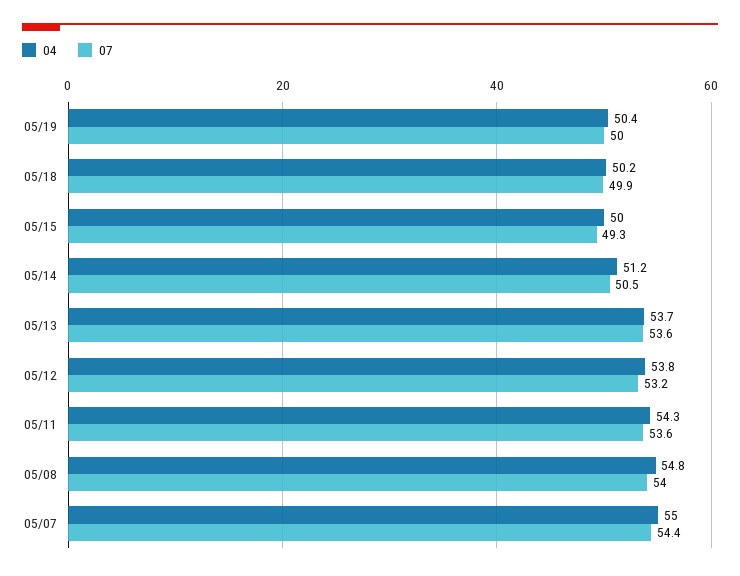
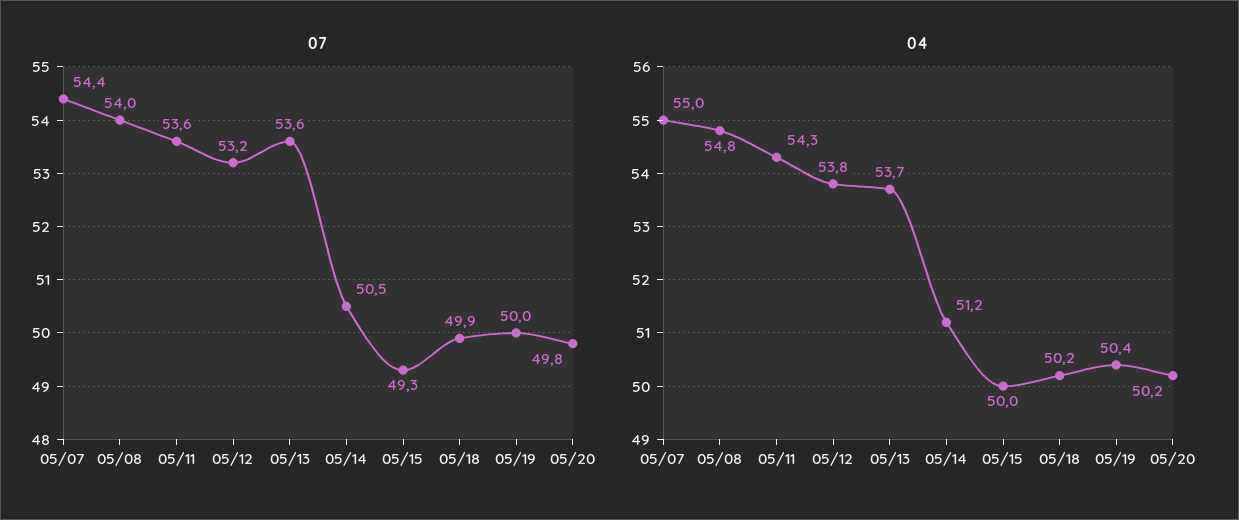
07, 05/20: none -> 49.8
04, 05/20: none -> 50.2

